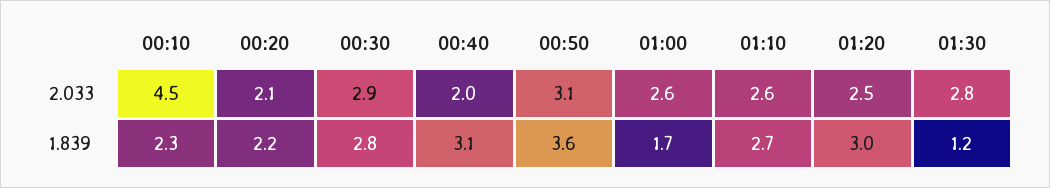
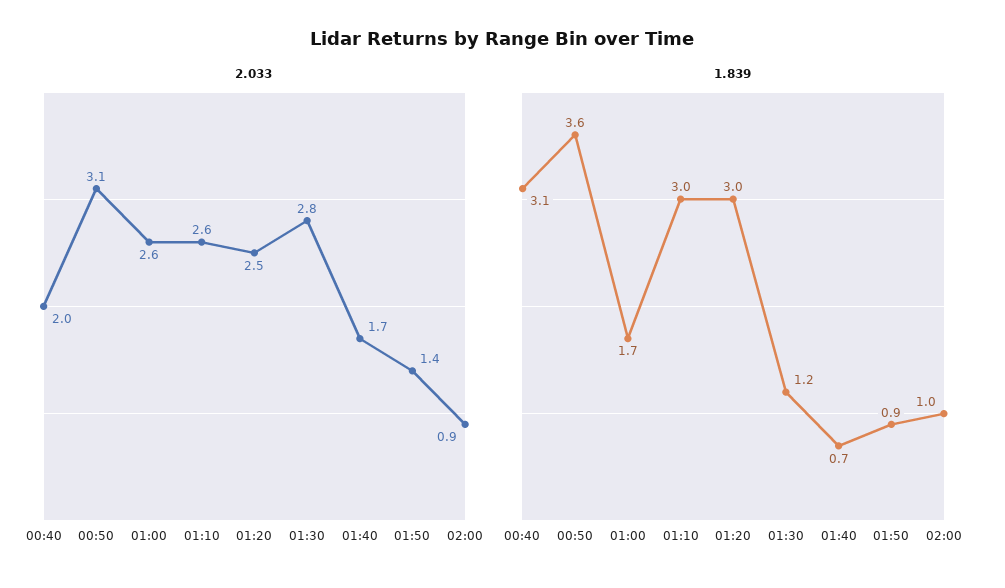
2.033, 00:10: 4.5 -> none
2.033, 00:20: 2.1 -> none
2.033, 00:30: 2.9 -> none
1.839, 00:10: 2.3 -> none
1.839, 00:20: 2.2 -> none
1.839, 00:30: 2.8 -> none
1.839, 01:10: 2.7 -> 3
2.033, 01:40: none -> 1.7
2.033, 01:50: none -> 1.4
2.033, 02:00: none -> 0.9
1.839, 01:40: none -> 0.7
1.839, 01:50: none -> 0.9
1.839, 02:00: none -> 1

